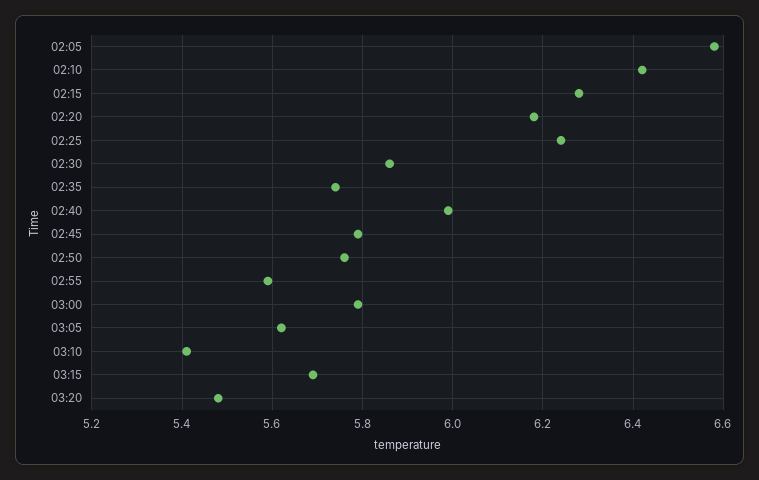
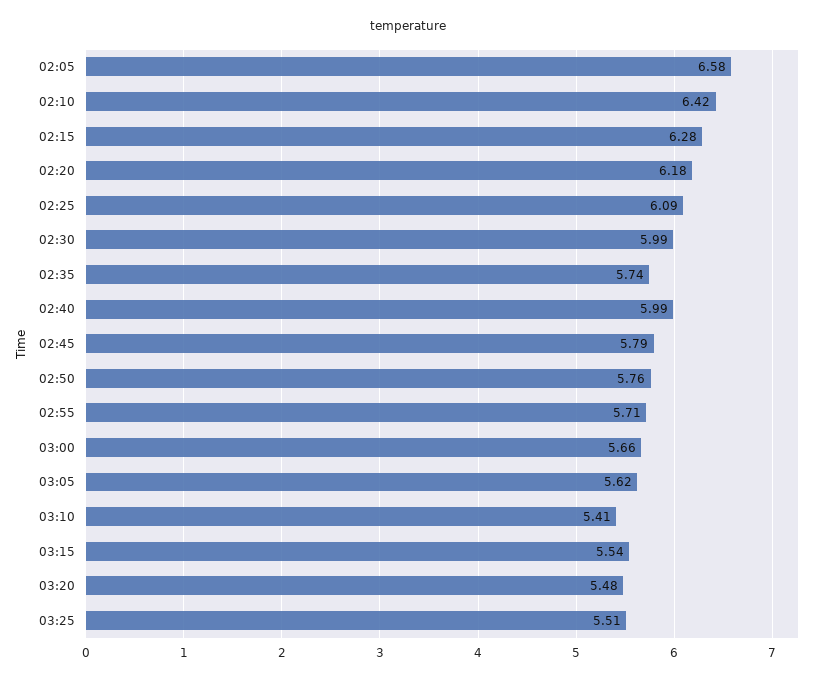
02:25: 6.25 -> 6.09
02:30: 5.85 -> 5.99
02:55: 5.6 -> 5.71
03:00: 5.8 -> 5.66
03:15: 5.7 -> 5.54
03:25: none -> 5.51

